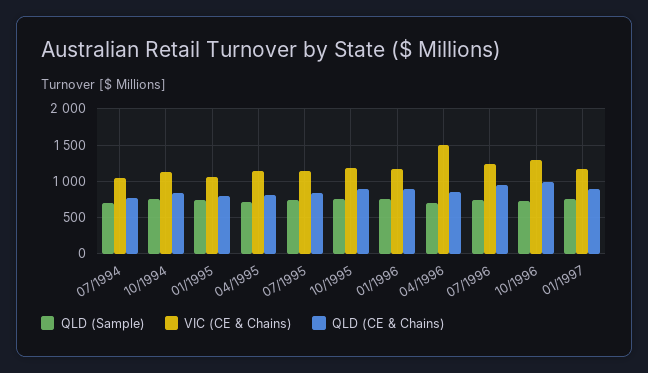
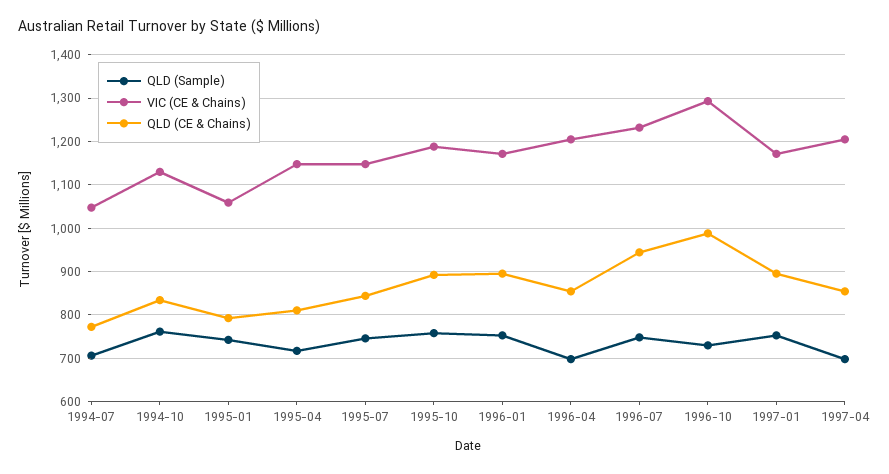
VIC (CE & Chains), 04/1996: 1500 -> 1200
QLD (Sample), 1997-04: none -> 700
VIC (CE & Chains), 1997-04: none -> 1200
QLD (CE & Chains), 1997-04: none -> 860

